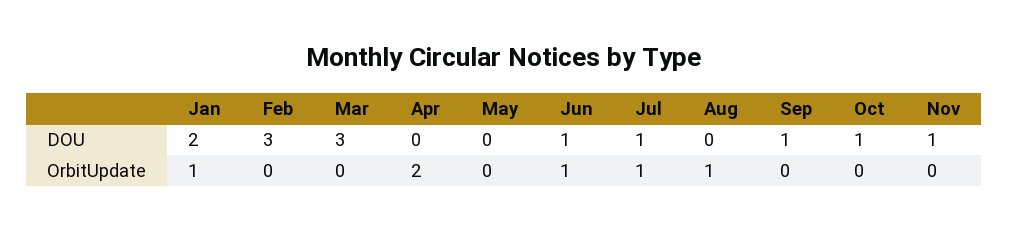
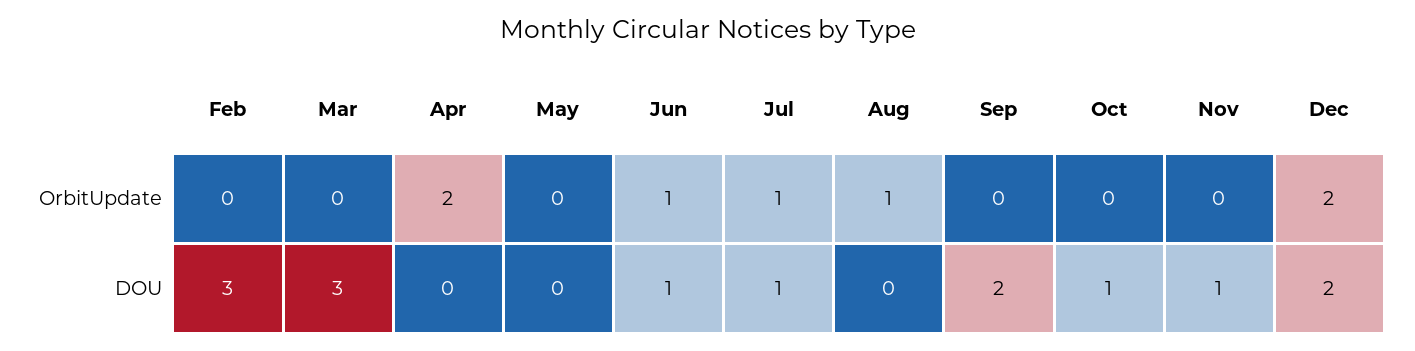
Jan, DOU: 2 -> none
Sep, DOU: 1 -> 2
Jan, OrbitUpdate: 1 -> none
Dec, OrbitUpdate: none -> 2
Dec, DOU: none -> 2

